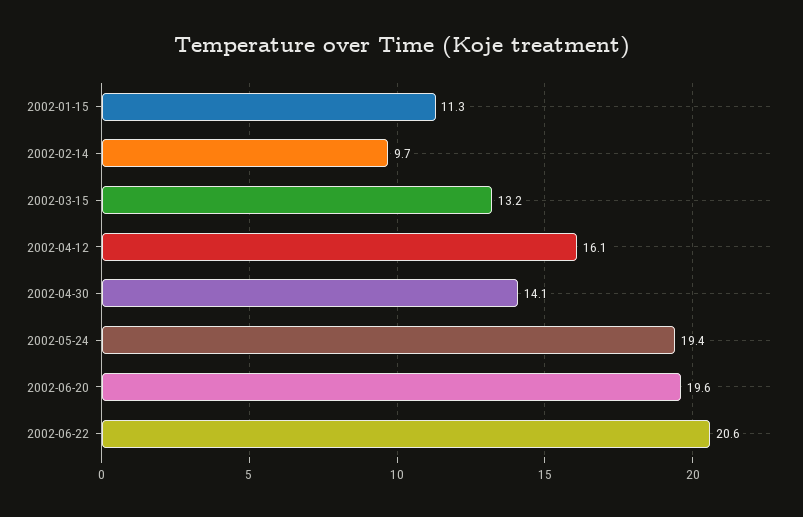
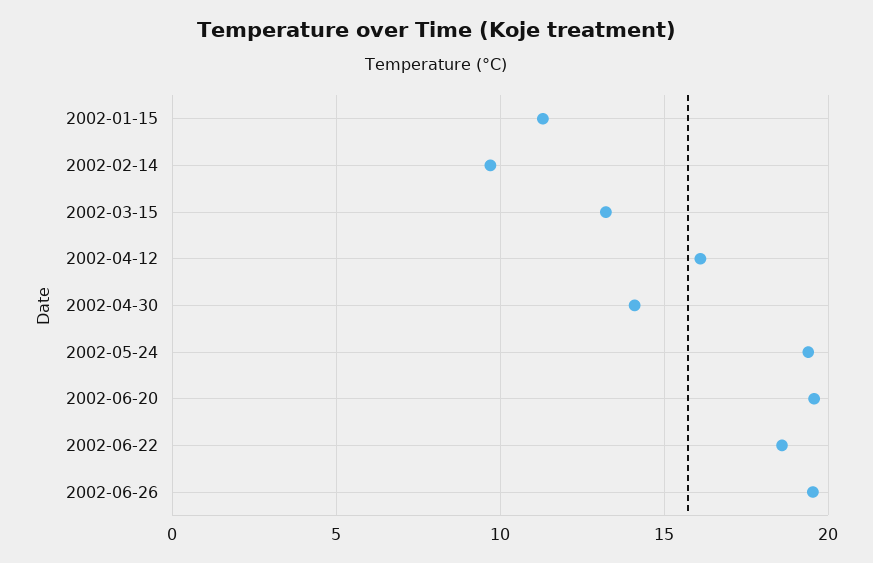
2002-06-22: 20.6 -> 18.5
2002-06-26: none -> 19.5

